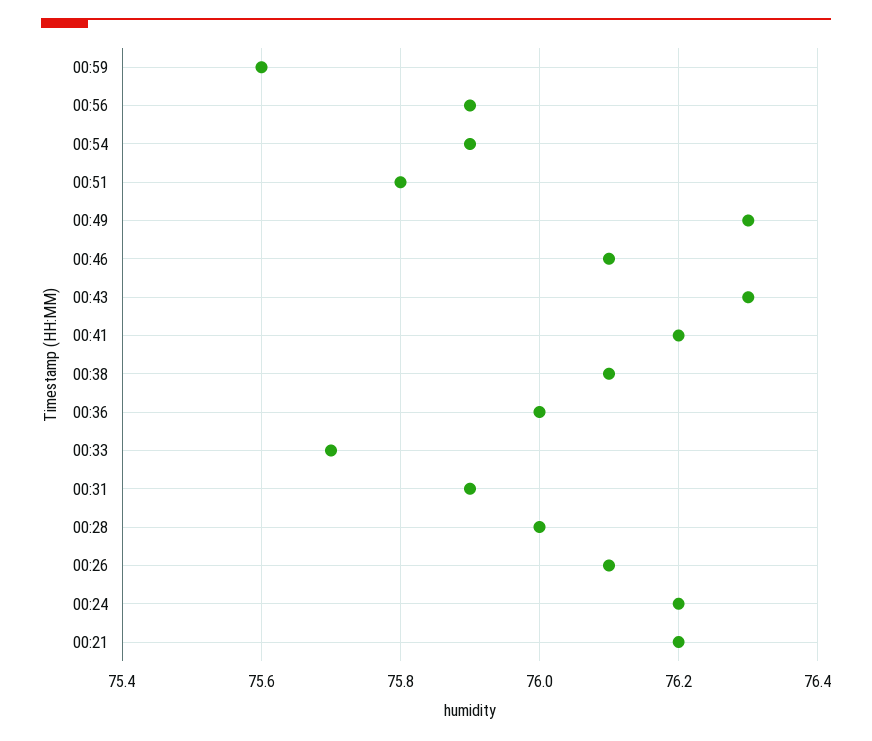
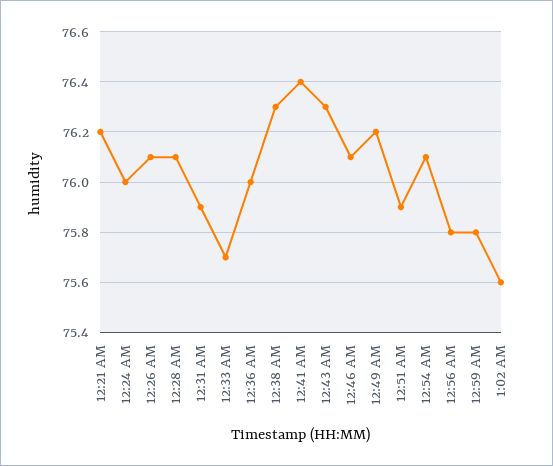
00:59: 75.6 -> 75.8
00:56: 75.9 -> 75.8
00:54: 75.9 -> 76.1
00:51: 75.8 -> 75.9
00:49: 76.3 -> 76.2
00:41: 76.2 -> 76.4
00:38: 76.1 -> 76.3
00:28: 76 -> 76.1
00:24: 76.2 -> 76
1:02 AM: none -> 75.6

